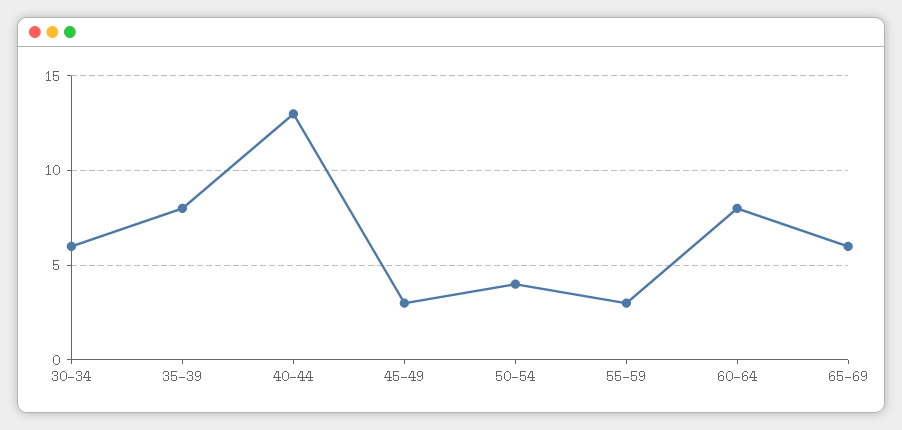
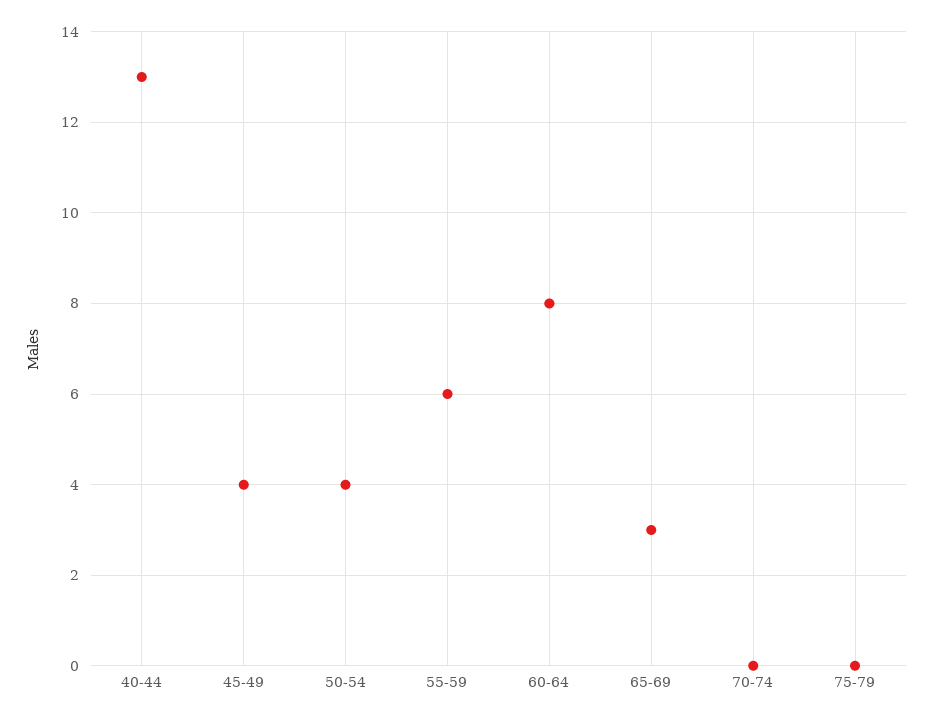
30-34: 6 -> none
35-39: 8 -> none
45-49: 3 -> 4
55-59: 3 -> 6
65-69: 6 -> 3
70-74: none -> 0
75-79: none -> 0

